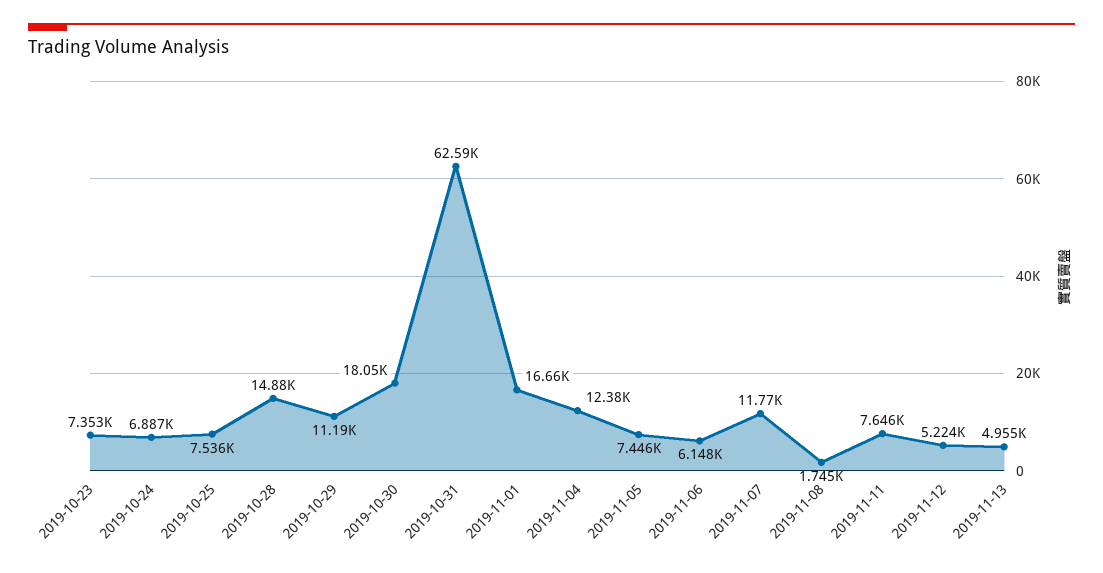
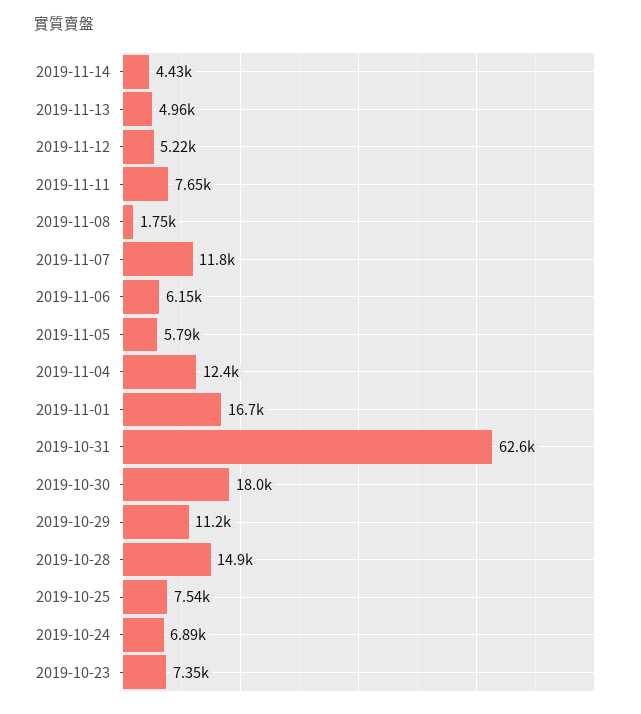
2019-11-05: 7446 -> 5790
2019-11-14: none -> 4430

